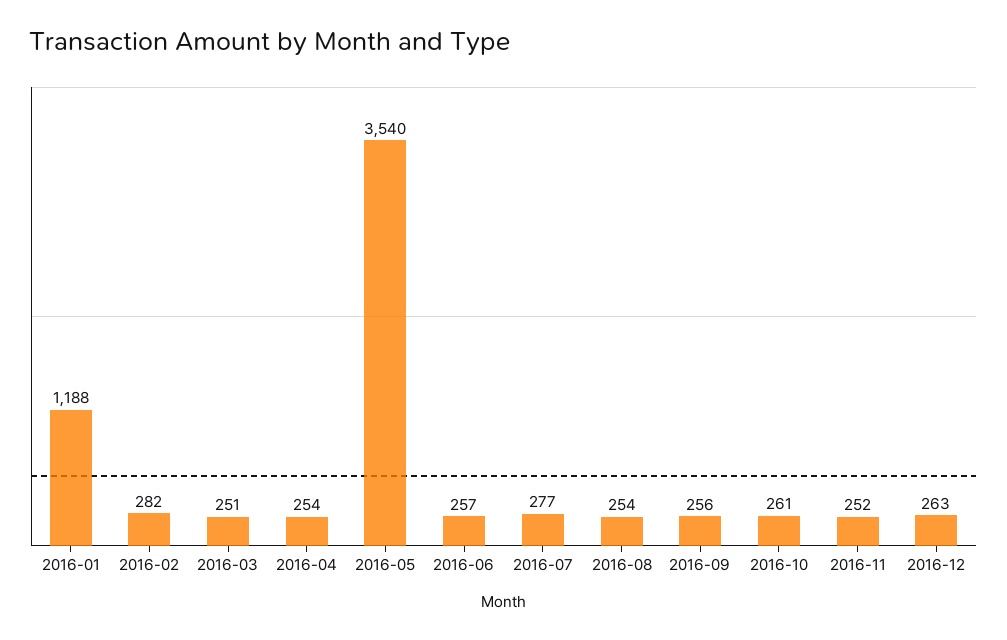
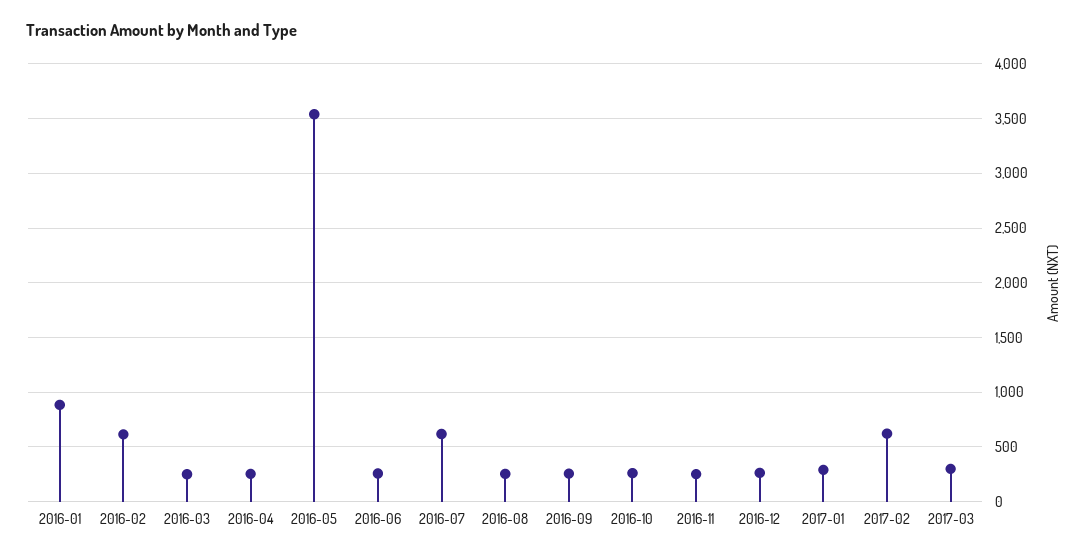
2016-01: 1188 -> 900
2016-02: 282 -> 600
2016-07: 277 -> 600
2017-01: none -> 300
2017-02: none -> 600
2017-03: none -> 300

